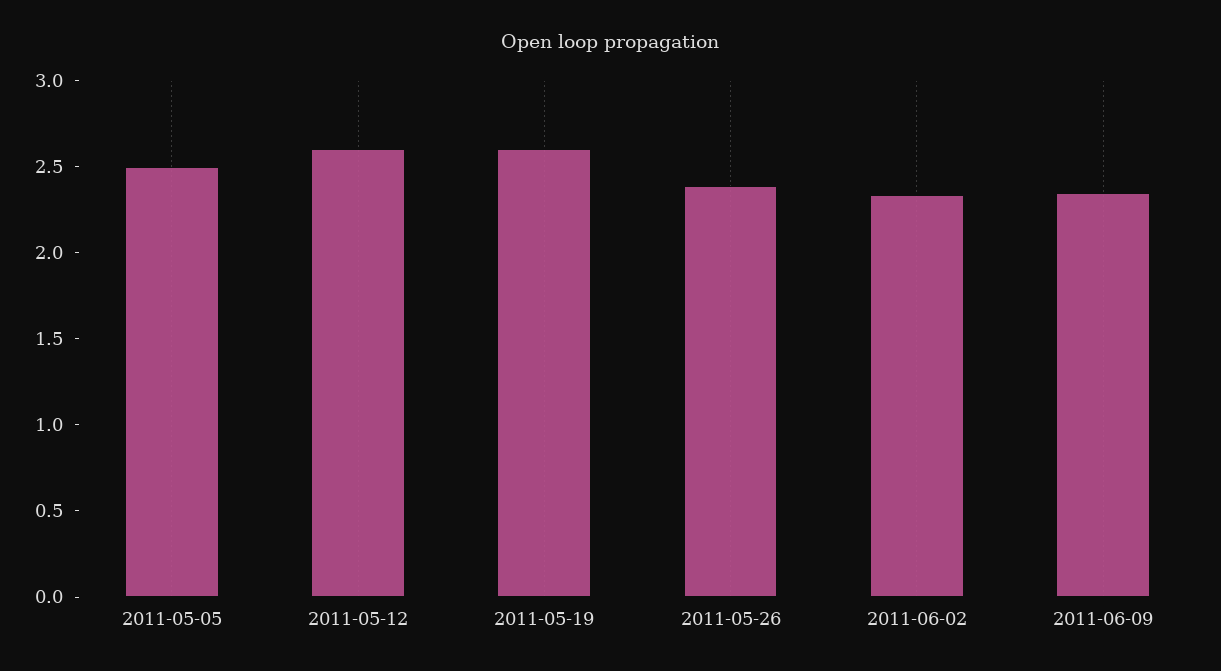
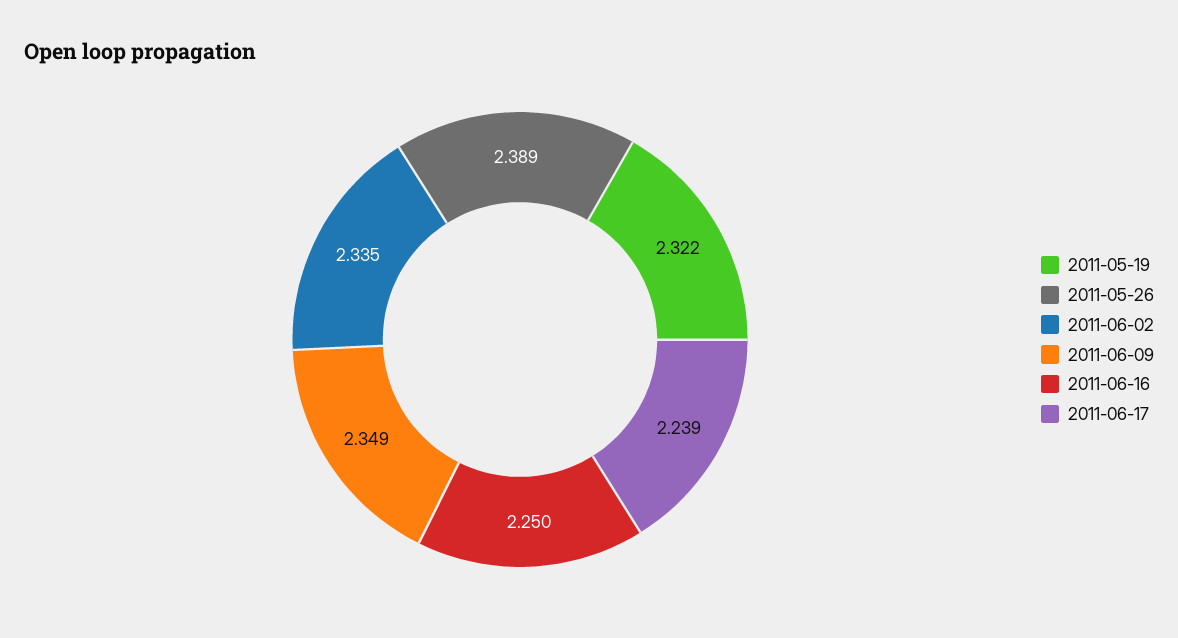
2011-05-05: 2.5 -> none
2011-05-12: 2.6 -> none
2011-05-19: 2.6 -> 2.322
2011-06-16: none -> 2.25
2011-06-17: none -> 2.239

